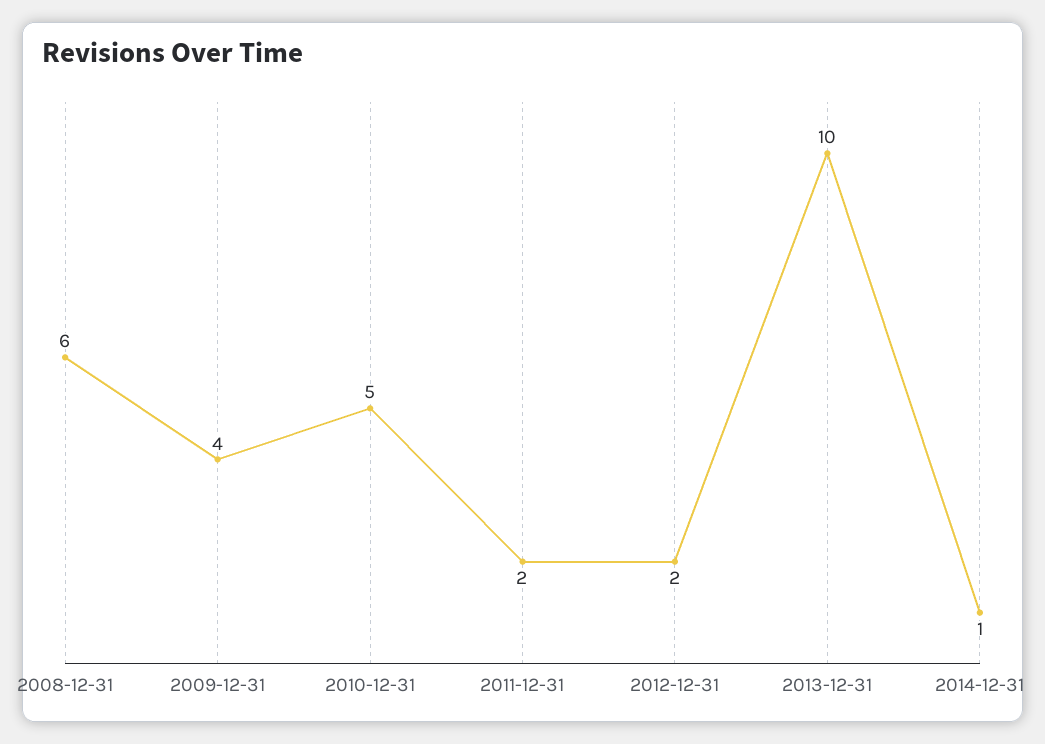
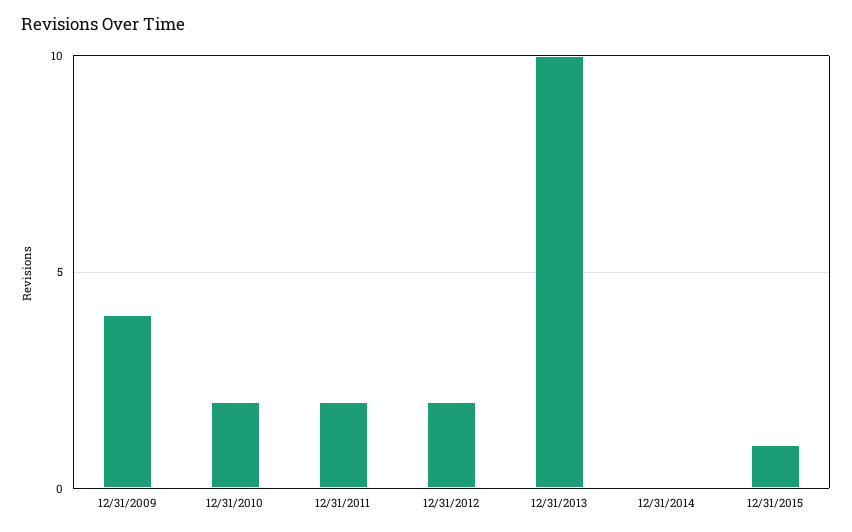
2008-12-31: 6 -> none
2010-12-31: 5 -> 2
2014-12-31: 1 -> 0
12/31/2015: none -> 1

